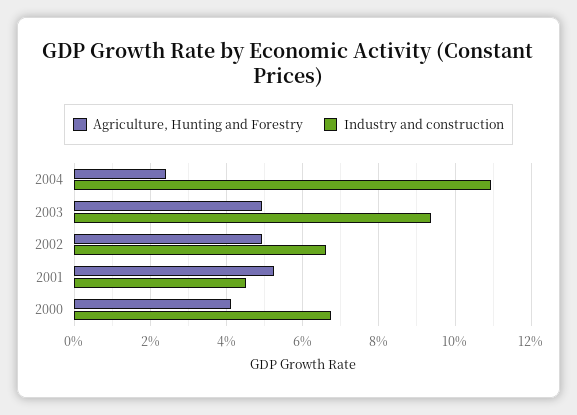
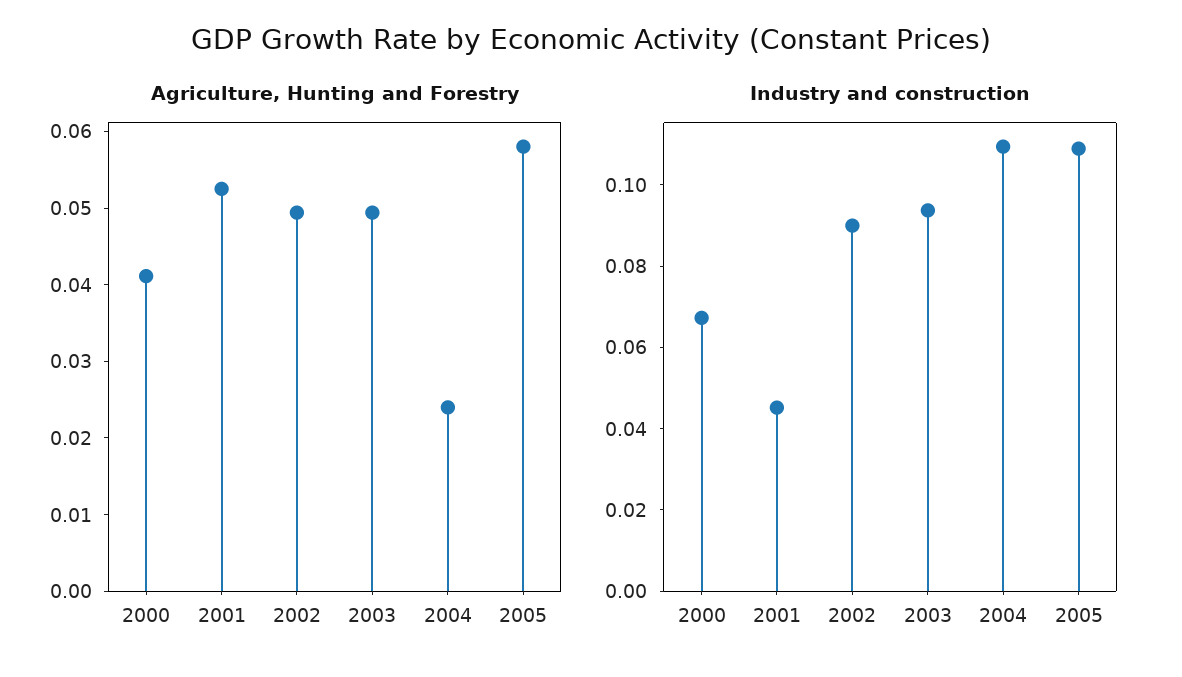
Industry and construction, 2002: 0.066 -> 0.09
Agriculture, Hunting and Forestry, 2005: none -> 0.058
Industry and construction, 2005: none -> 0.11

